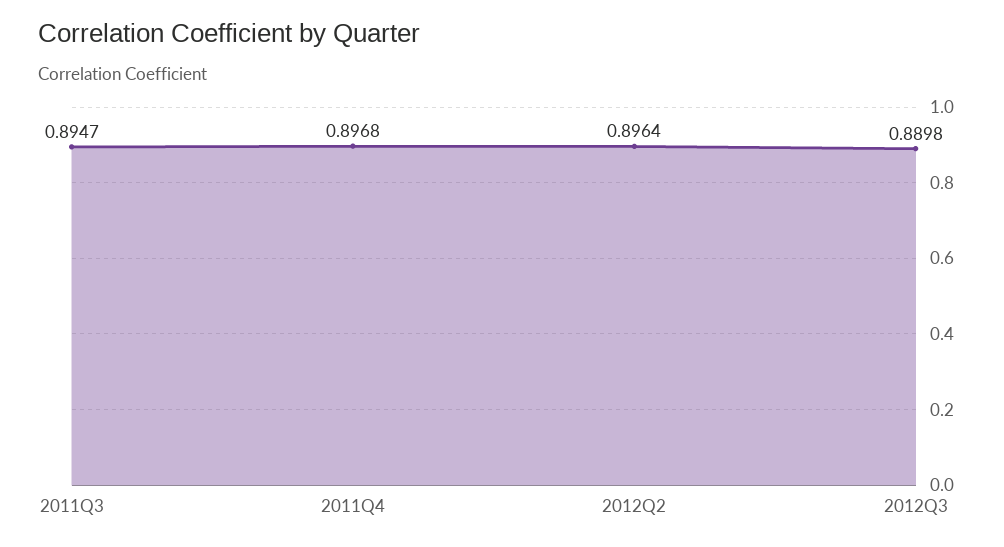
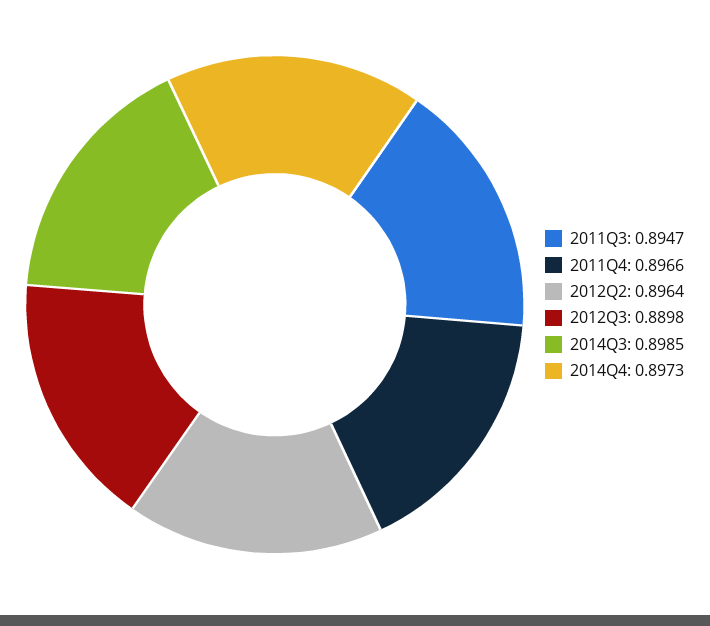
2011Q4: 0.8968 -> 0.8966
2014Q3: none -> 0.8985
2014Q4: none -> 0.8973

